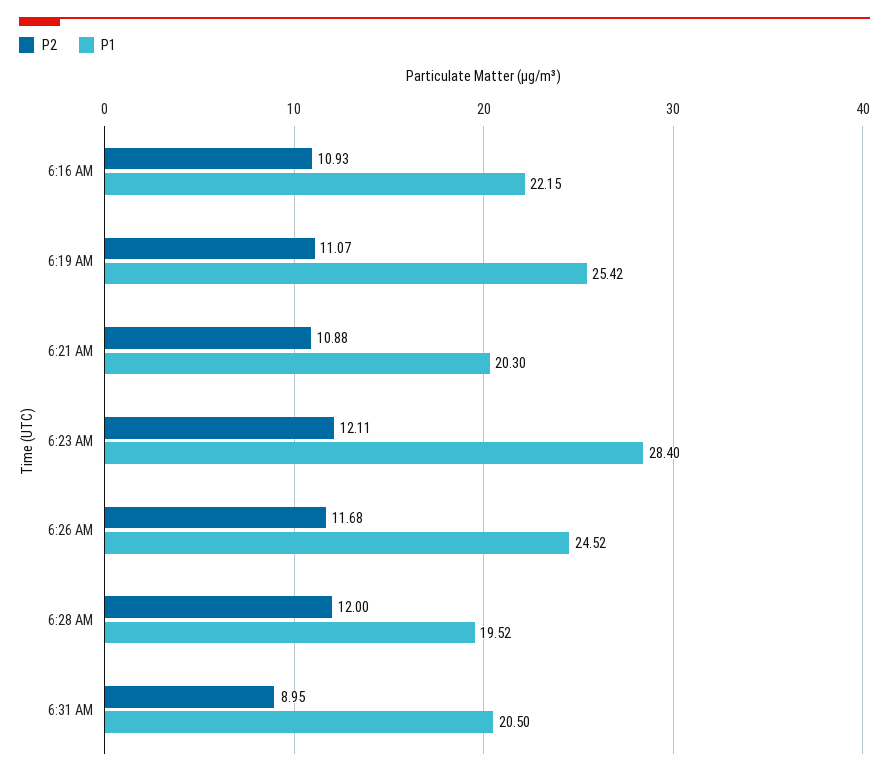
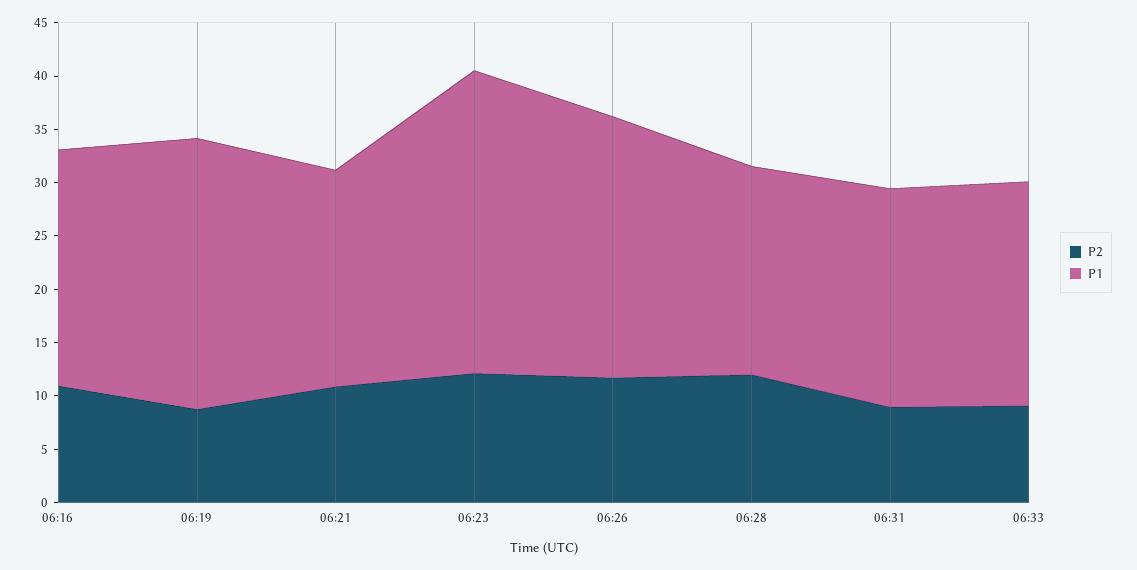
P2, 6:19 AM: 11.07 -> 9
P2, 06:33: none -> 9
P1, 06:33: none -> 21

